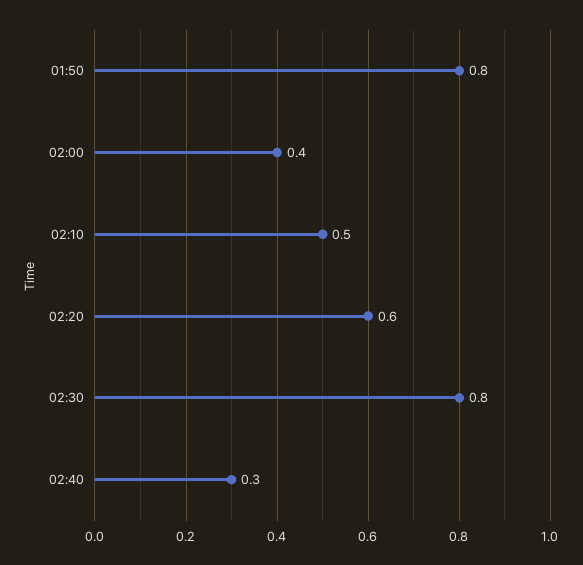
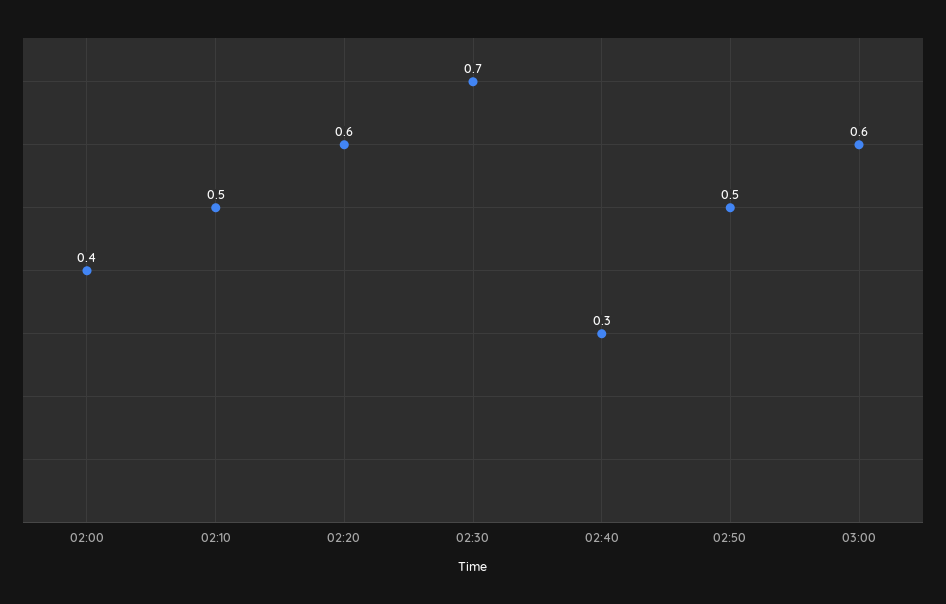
01:50: 0.8 -> none
02:30: 0.8 -> 0.7
02:50: none -> 0.5
03:00: none -> 0.6

